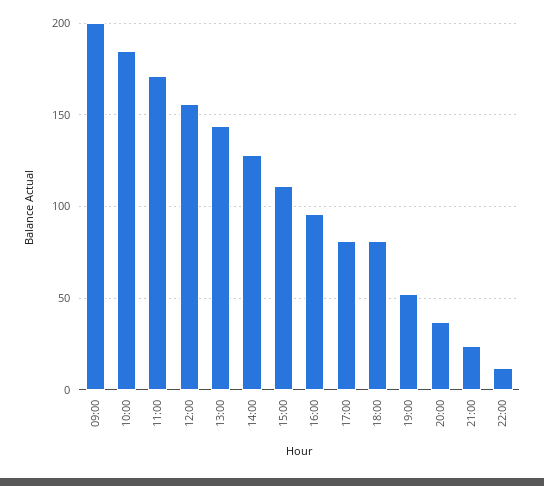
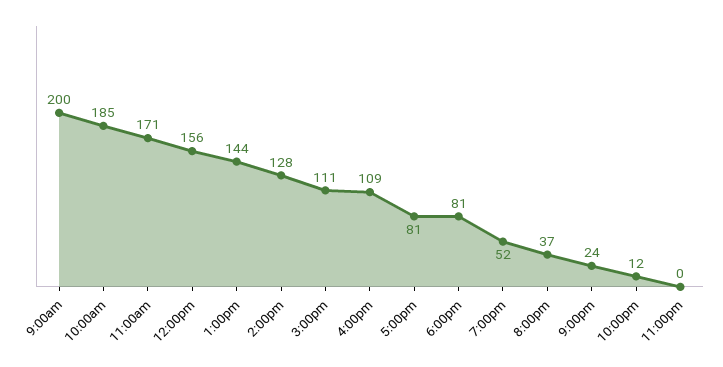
16:00: 95 -> 109
11:00pm: none -> 0

